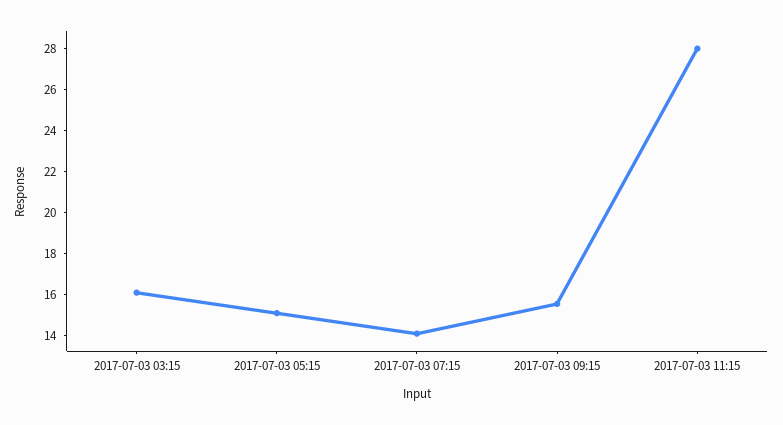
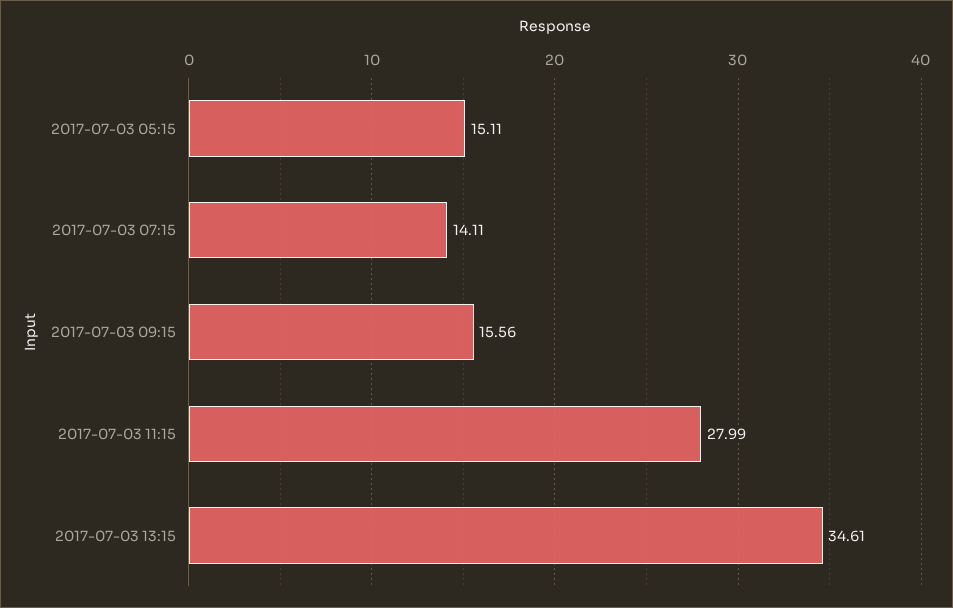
2017-07-03 03:15: 16 -> none
2017-07-03 13:15: none -> 34.61

